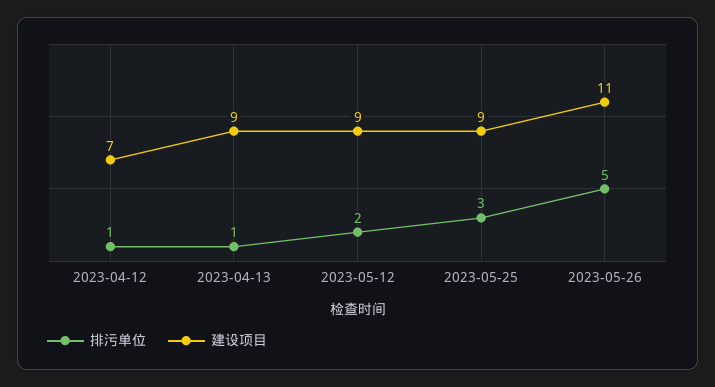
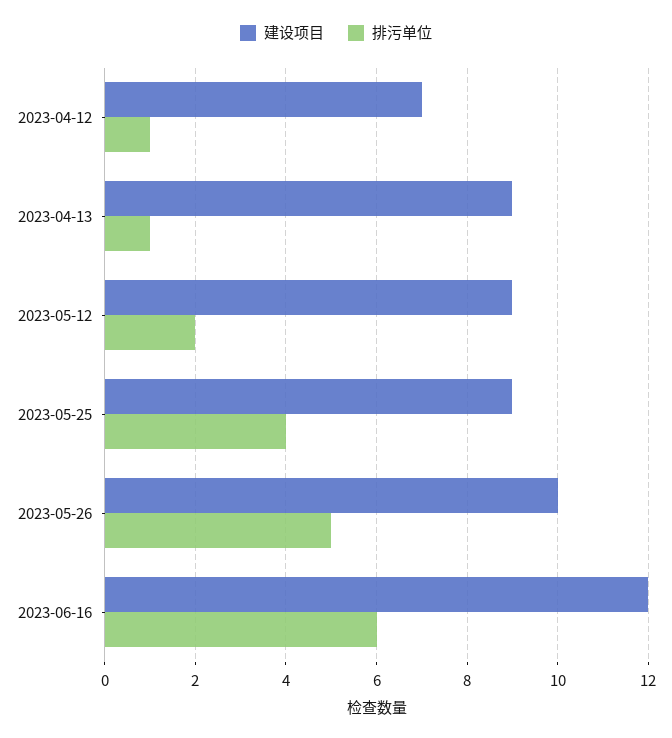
排污单位, 2023-05-25: 3 -> 4
建设项目, 2023-05-26: 11 -> 10
建设项目, 2023-06-16: none -> 12
排污单位, 2023-06-16: none -> 6

